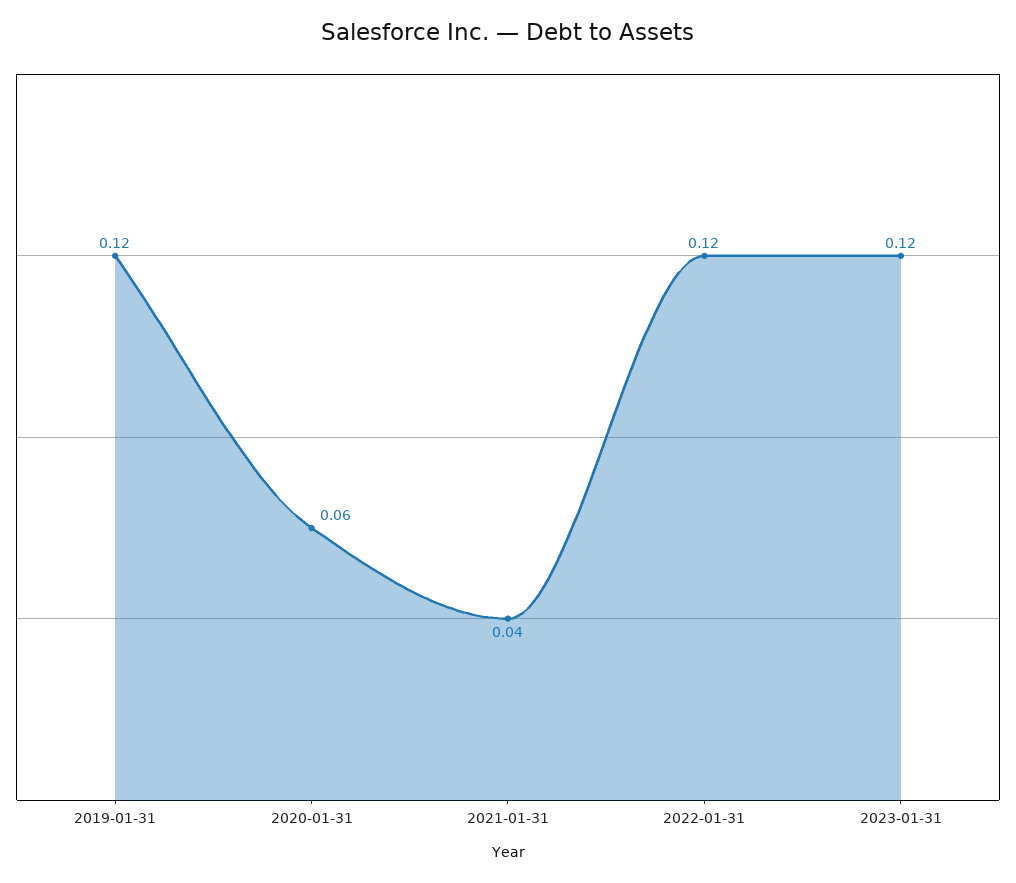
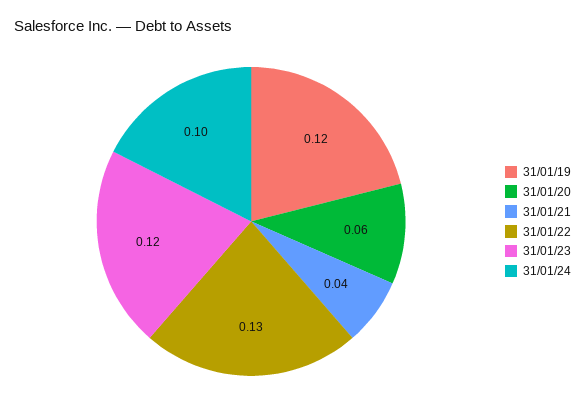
2022-01-31: 0.12 -> 0.13
31/01/24: none -> 0.1

